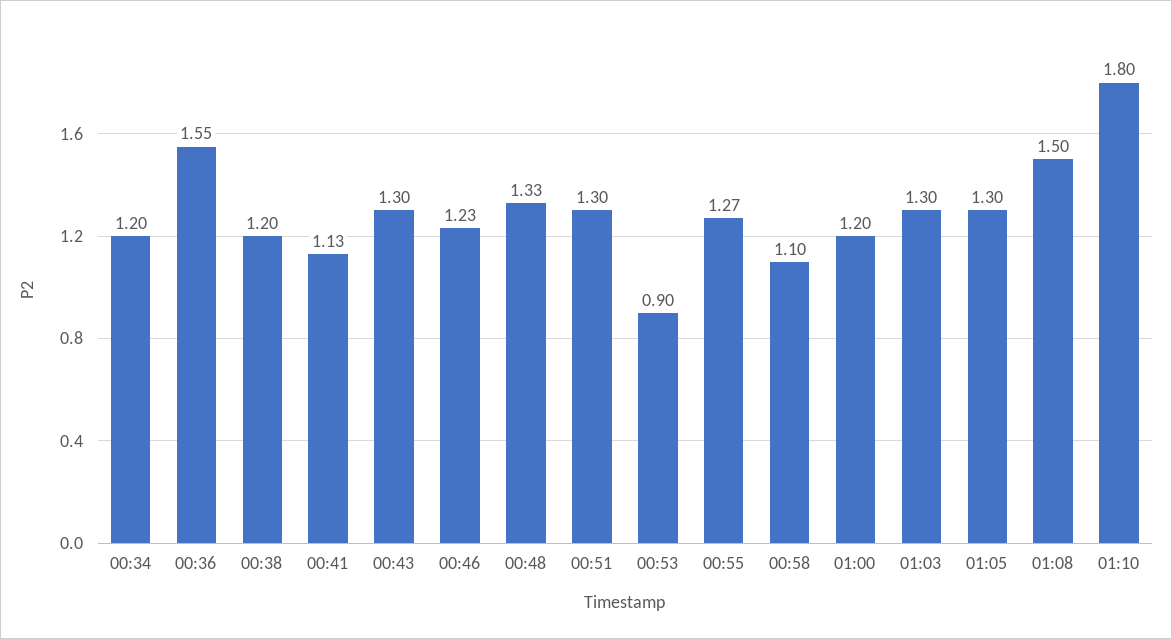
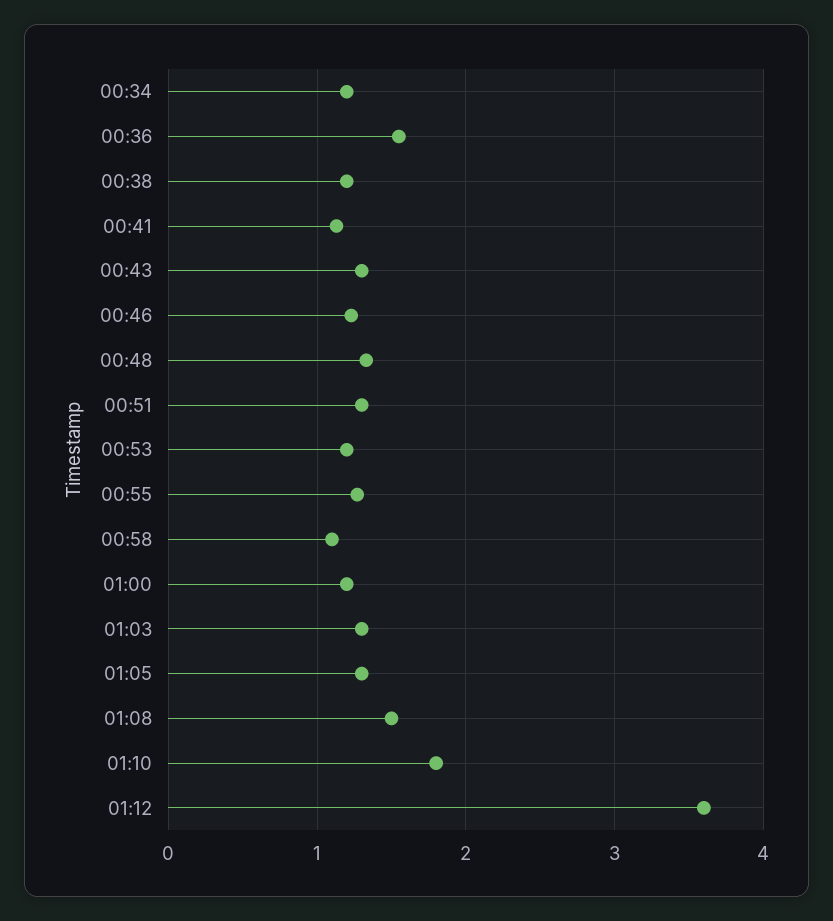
00:53: 0.9 -> 1.2
01:12: none -> 3.6

